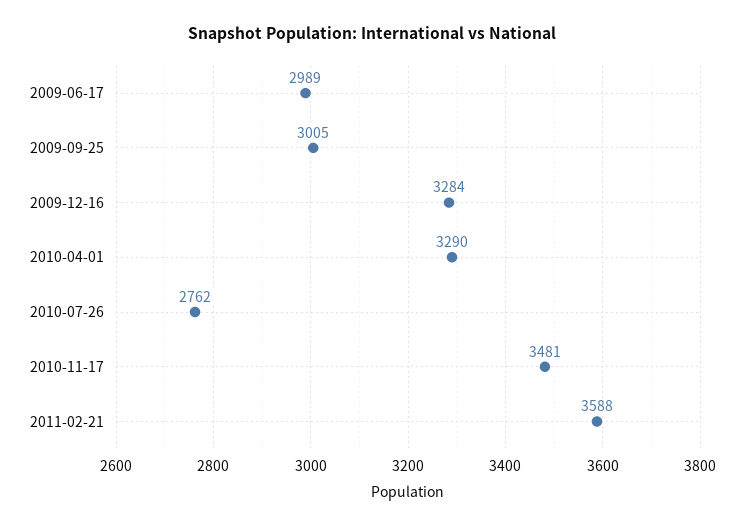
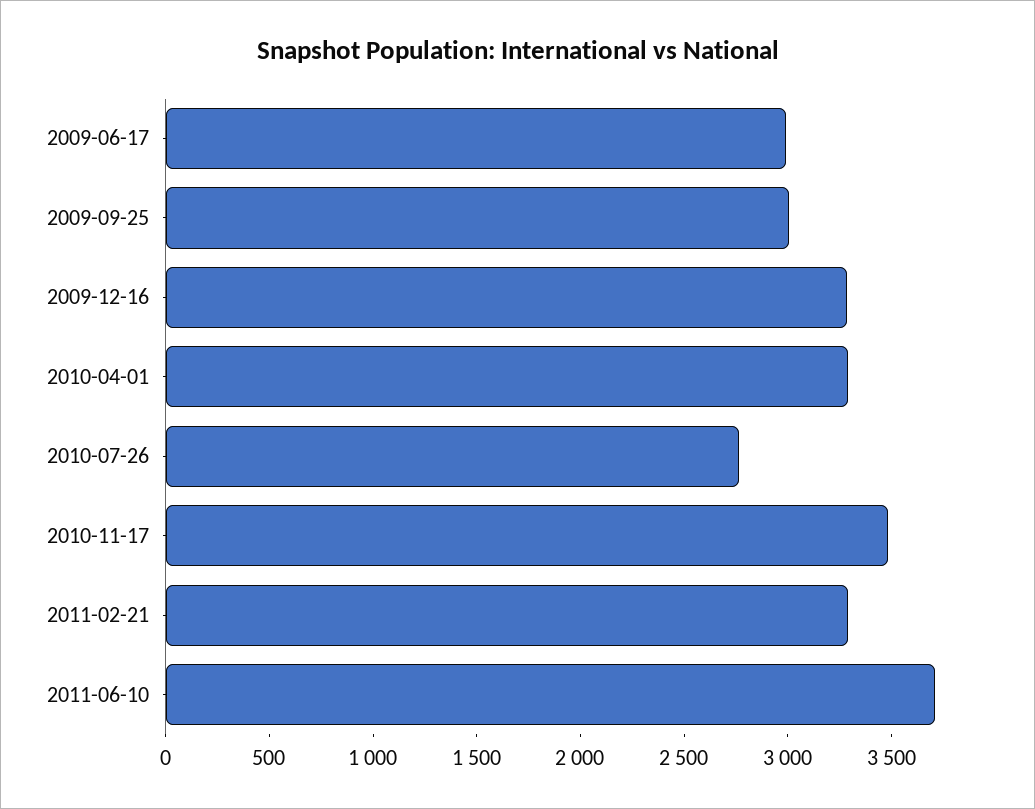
2011-02-21: 3588 -> 3300
2011-06-10: none -> 3700

